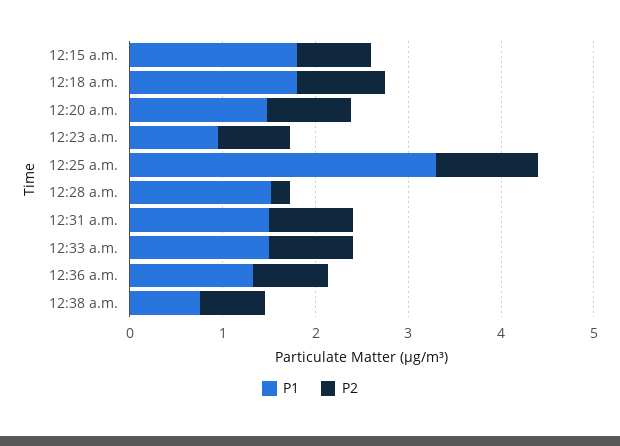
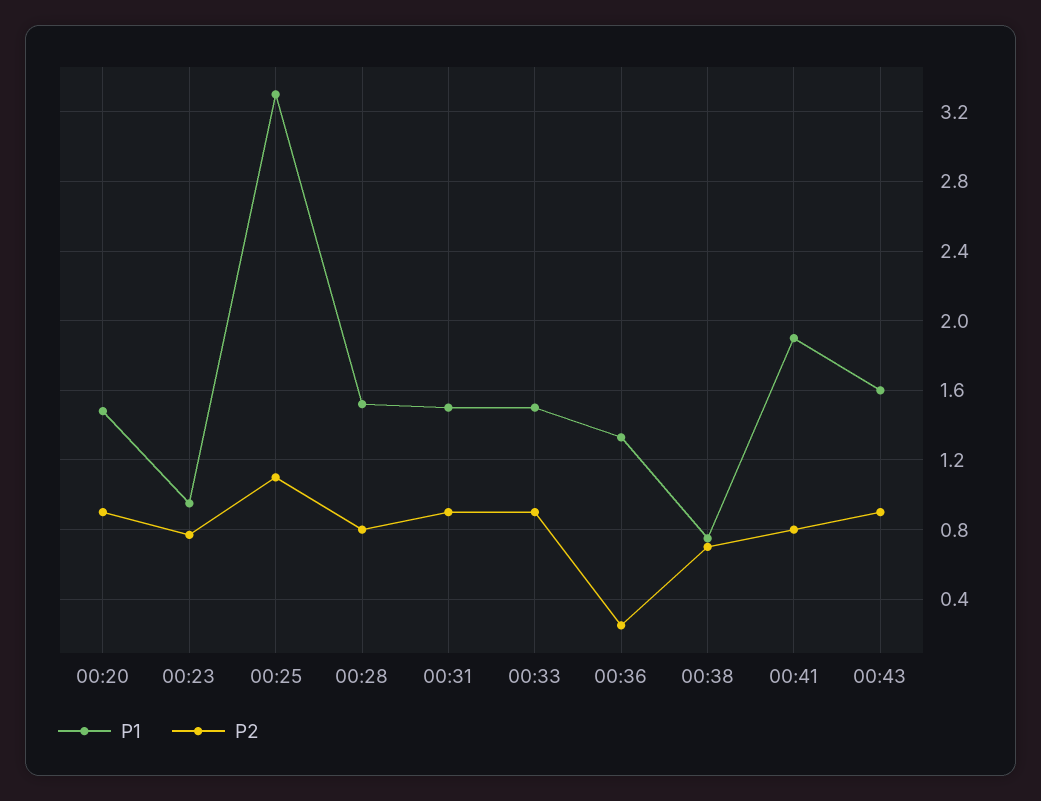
P1, 12:15 a.m.: 1.8 -> none
P2, 12:15 a.m.: 0.8 -> none
P1, 12:18 a.m.: 1.8 -> none
P2, 12:18 a.m.: 1 -> none
P2, 12:28 a.m.: 0.2 -> 0.8
P2, 12:36 a.m.: 0.8 -> 0.25
P1, 00:41: none -> 1.9
P2, 00:41: none -> 0.8
P1, 00:43: none -> 1.6
P2, 00:43: none -> 0.9

